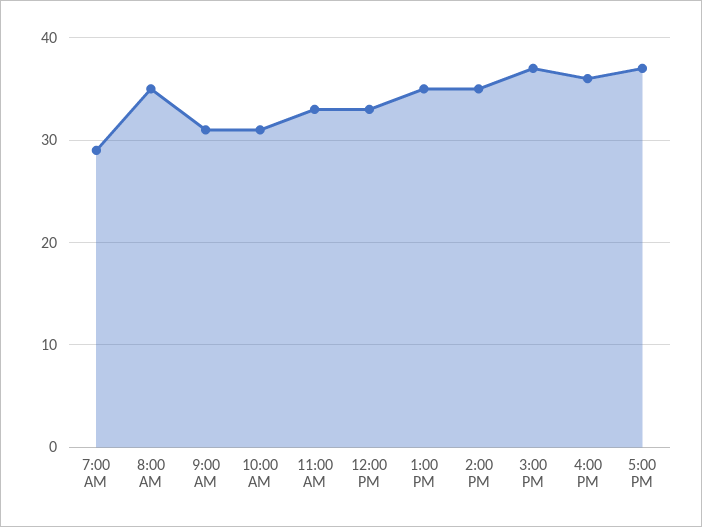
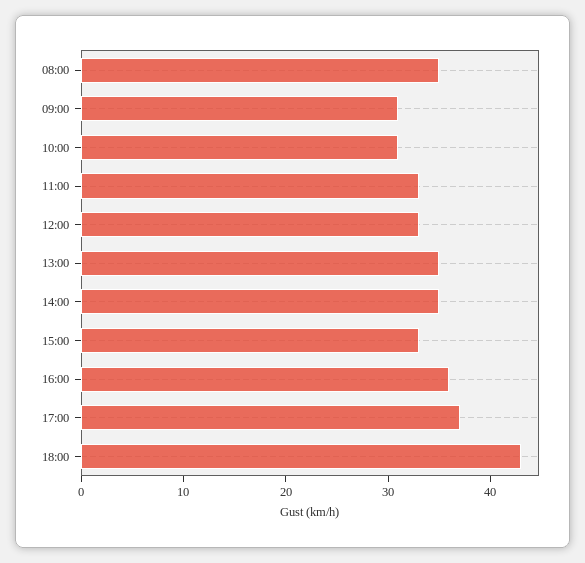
7:00 AM: 29 -> none
3:00 PM: 37 -> 33
18:00: none -> 43

